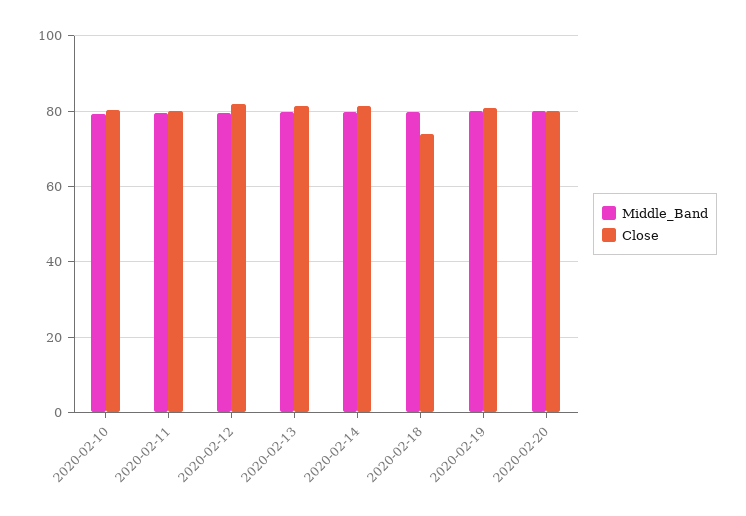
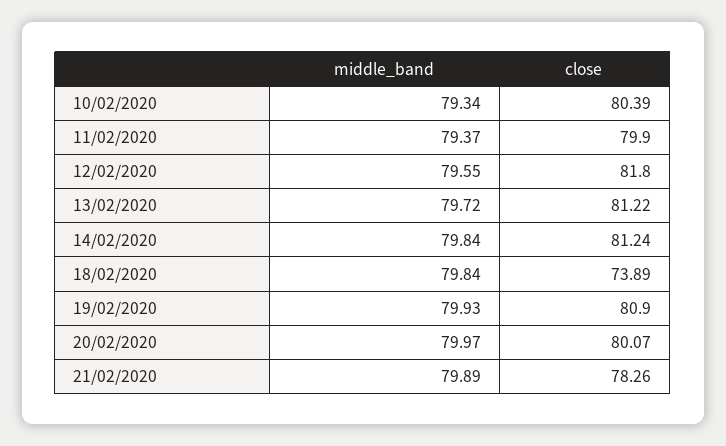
Middle_Band, 21/02/2020: none -> 79.89
Close, 21/02/2020: none -> 78.26

